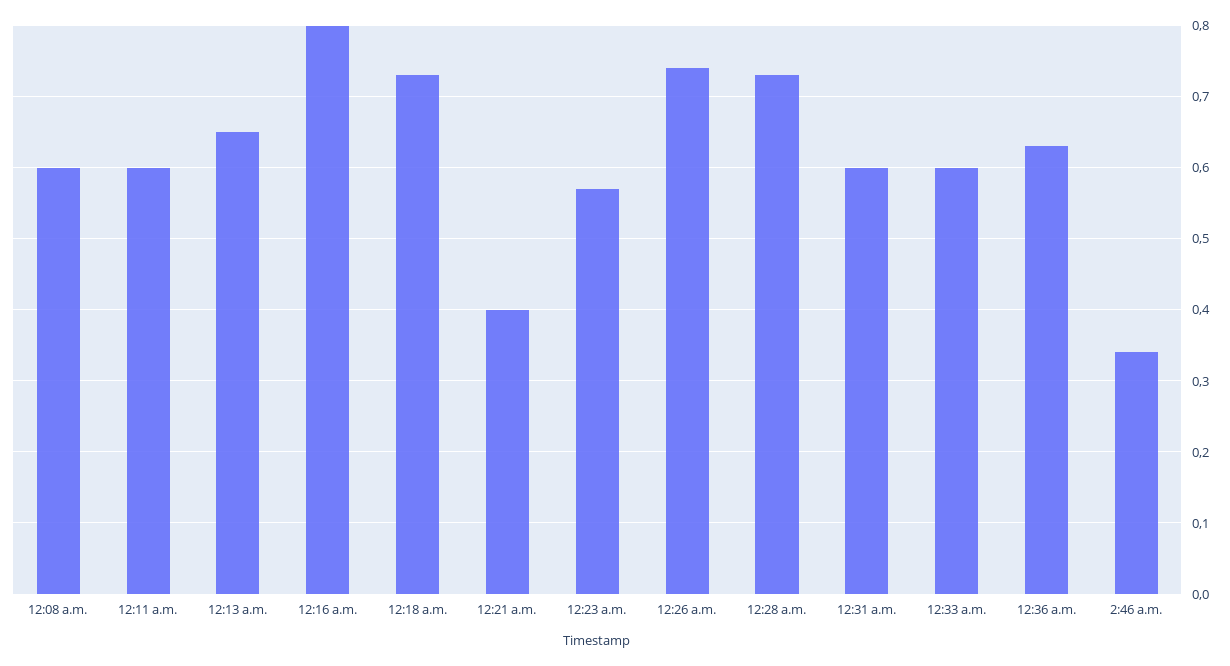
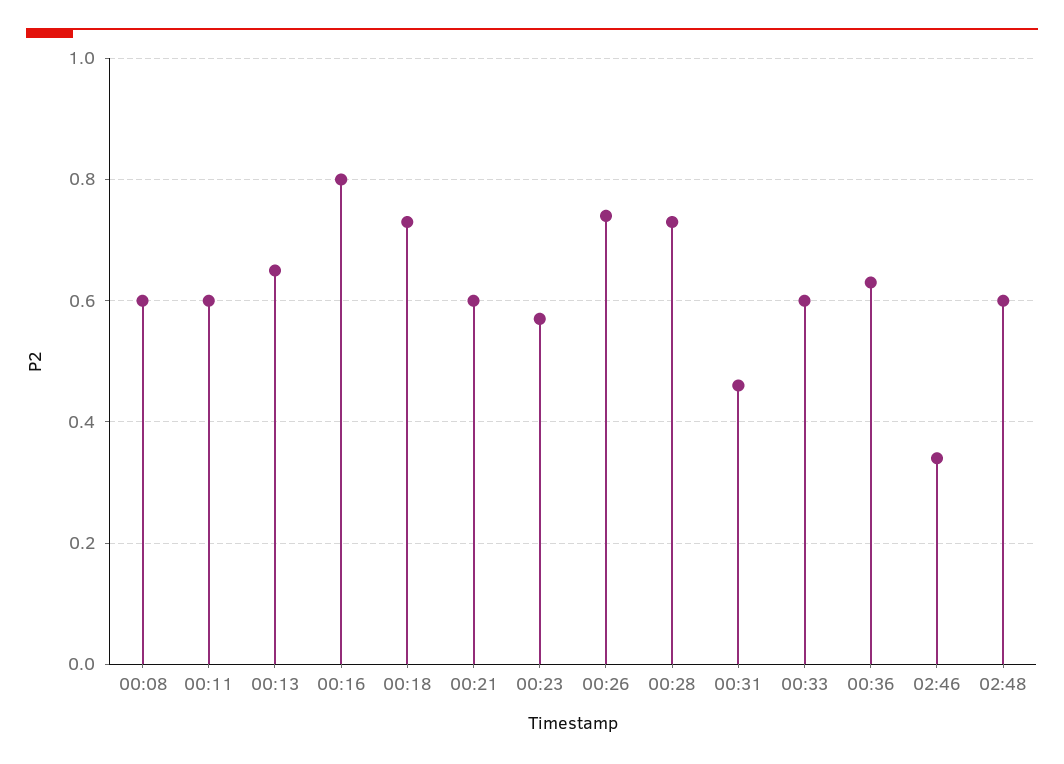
12:21 a.m.: 0.4 -> 0.6
12:31 a.m.: 0.6 -> 0.45
02:48: none -> 0.6

